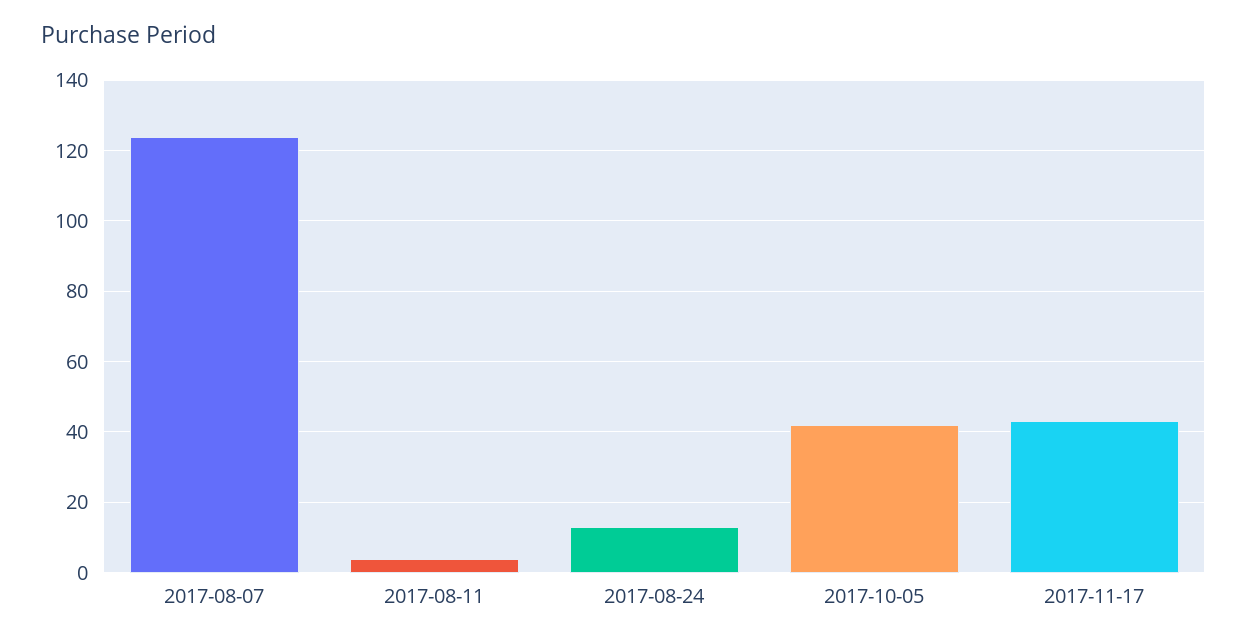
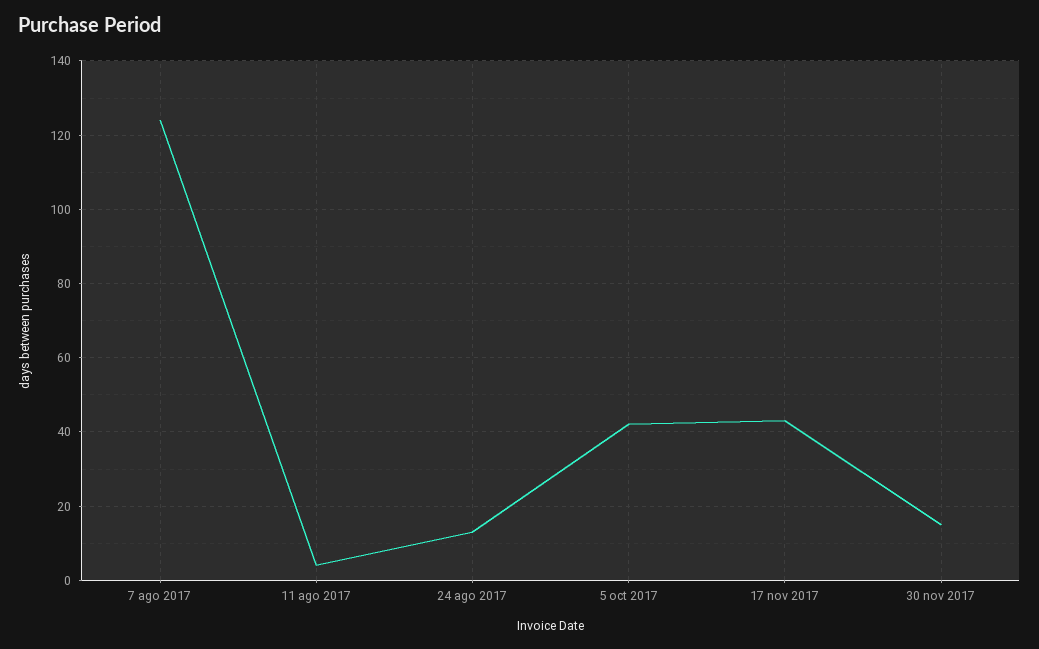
30 nov 2017: none -> 15

